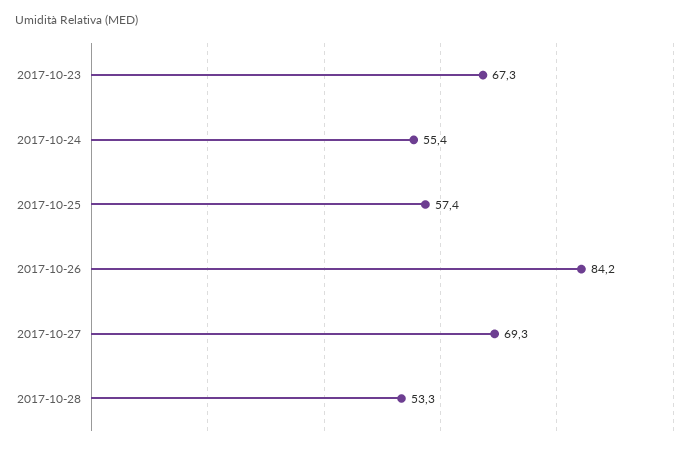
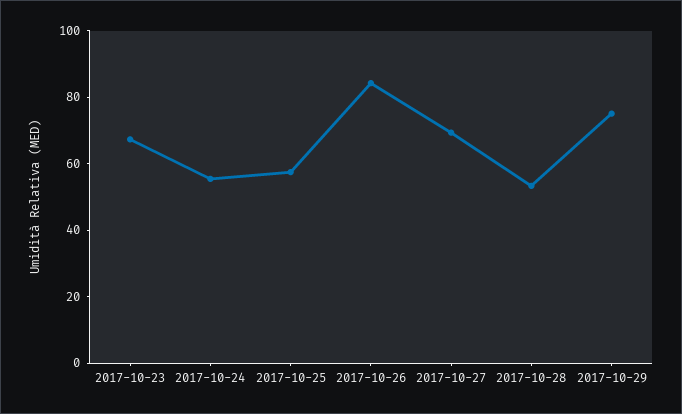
2017-10-29: none -> 75

